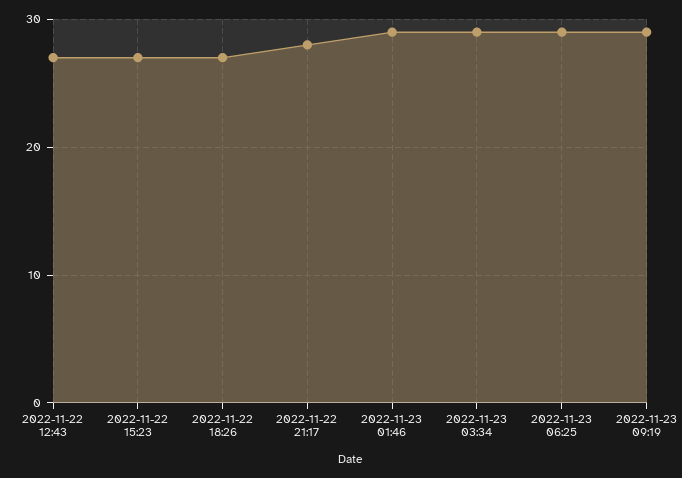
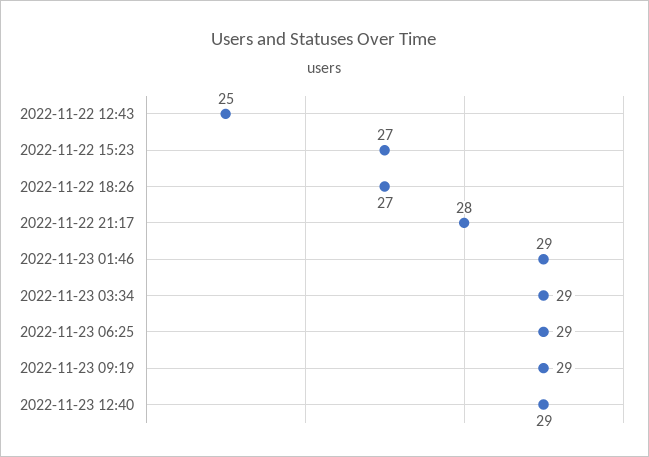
2022-11-22 12:43: 27 -> 25
2022-11-23 12:40: none -> 29

